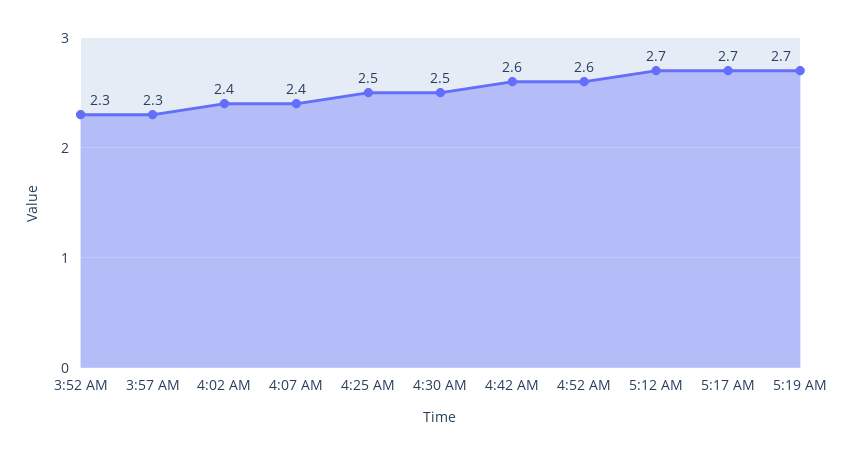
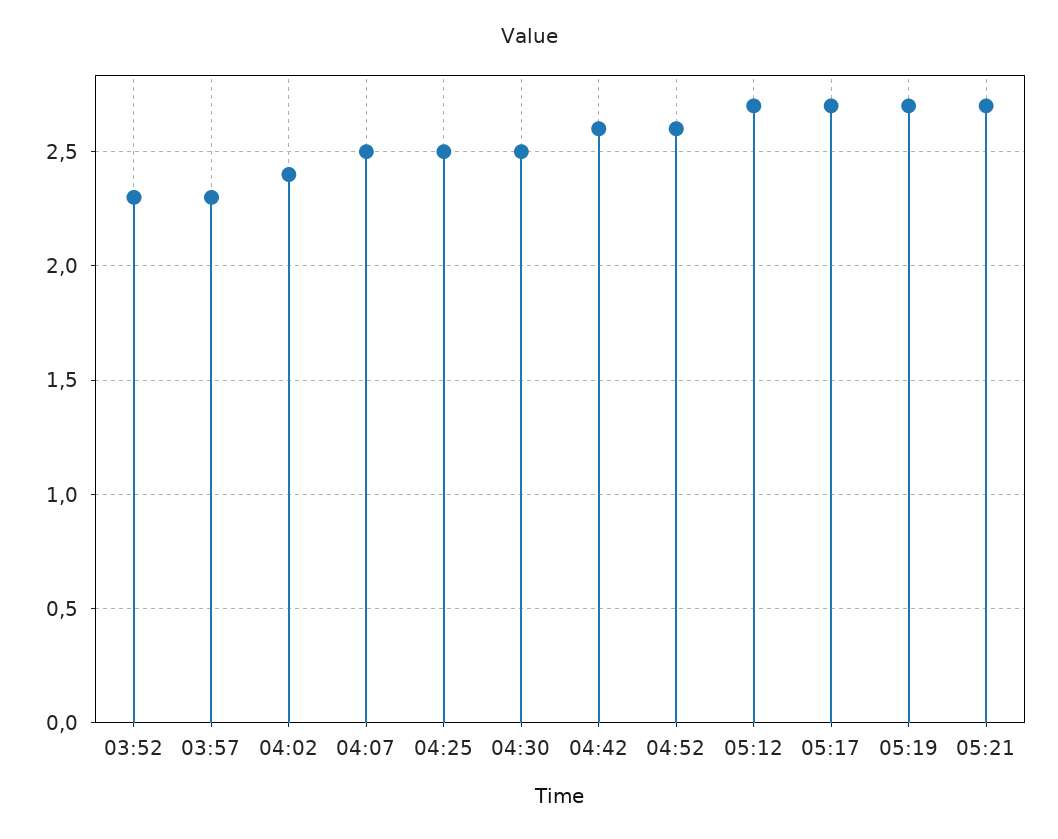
4:07 AM: 2.4 -> 2.5
05:21: none -> 2.7

